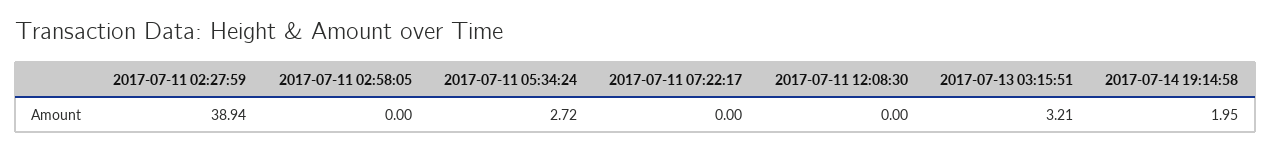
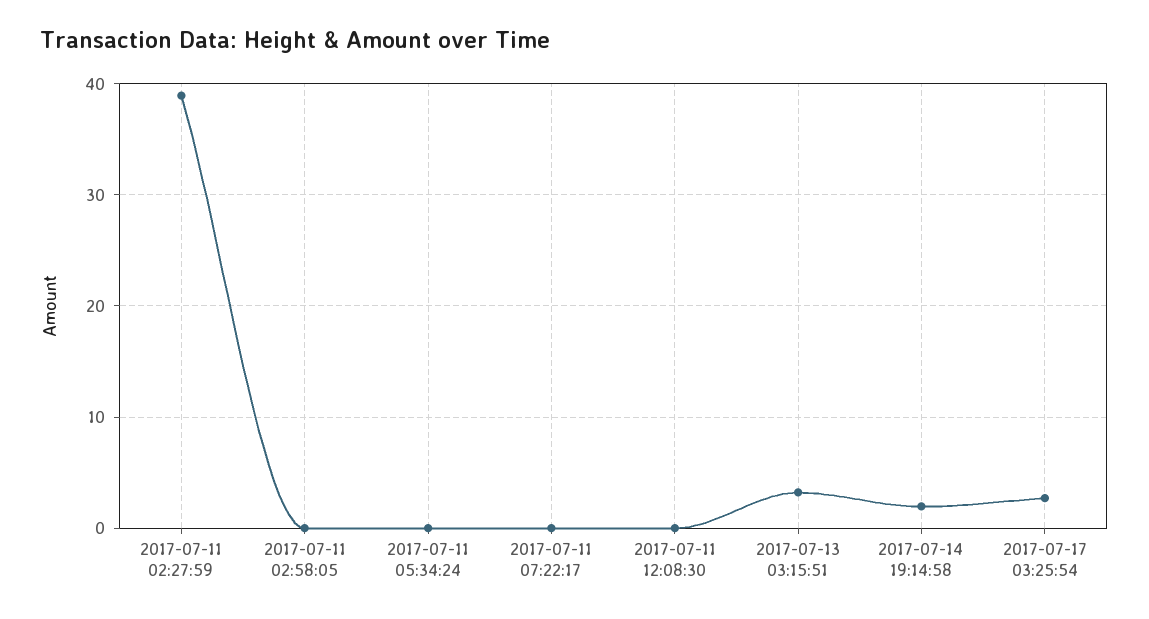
2017-07-11 05:34:24: 2.72 -> 0
2017-07-17 03:25:54: none -> 3

